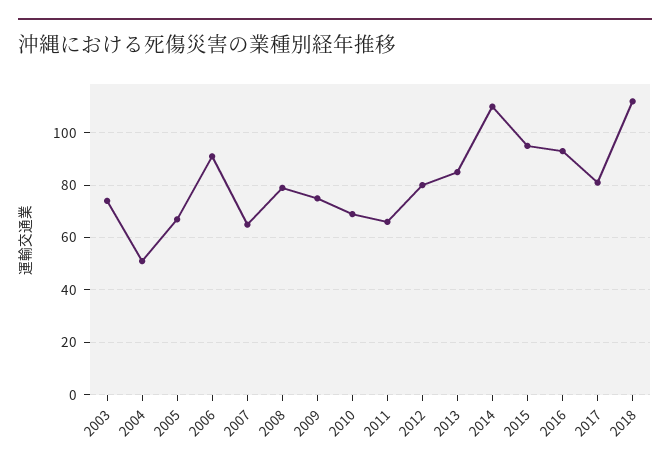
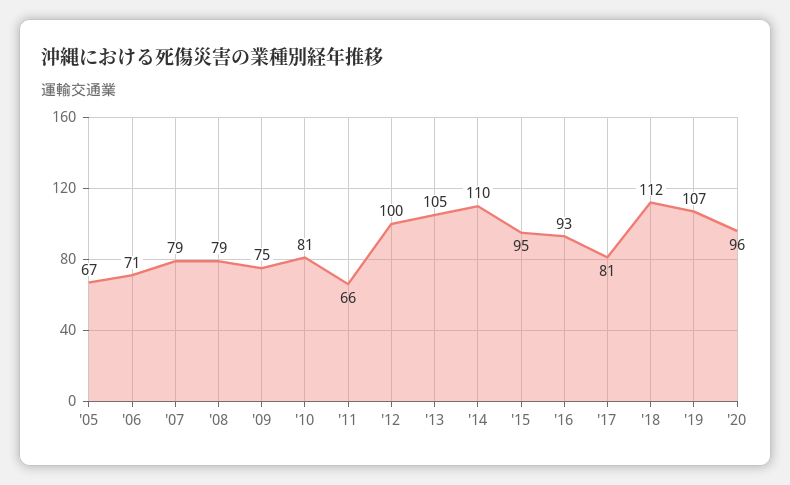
2003: 75 -> none
2004: 50 -> none
2006: 90 -> 71
2007: 65 -> 79
2010: 70 -> 81
2012: 80 -> 100
2013: 85 -> 105
'19: none -> 107
'20: none -> 96

